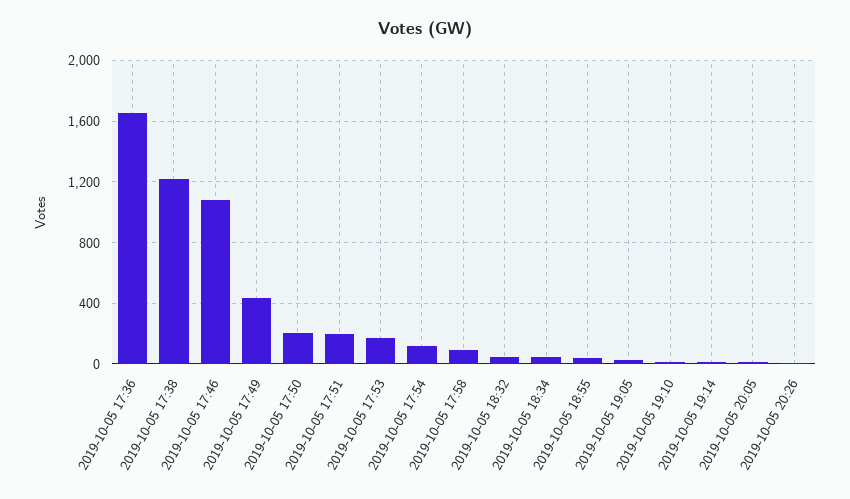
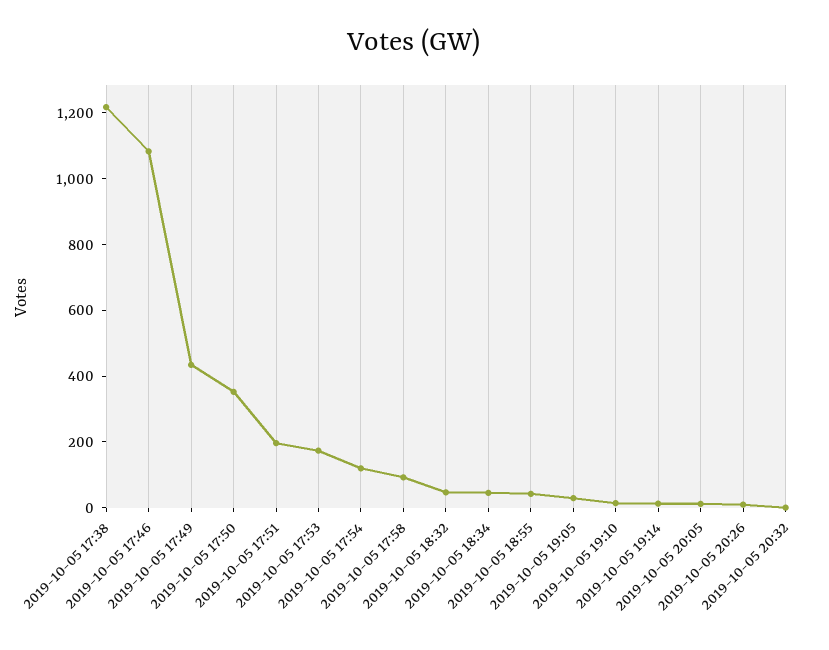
2019-10-05 17:36: 1650 -> none
2019-10-05 17:50: 200 -> 350
2019-10-05 20:32: none -> 0

